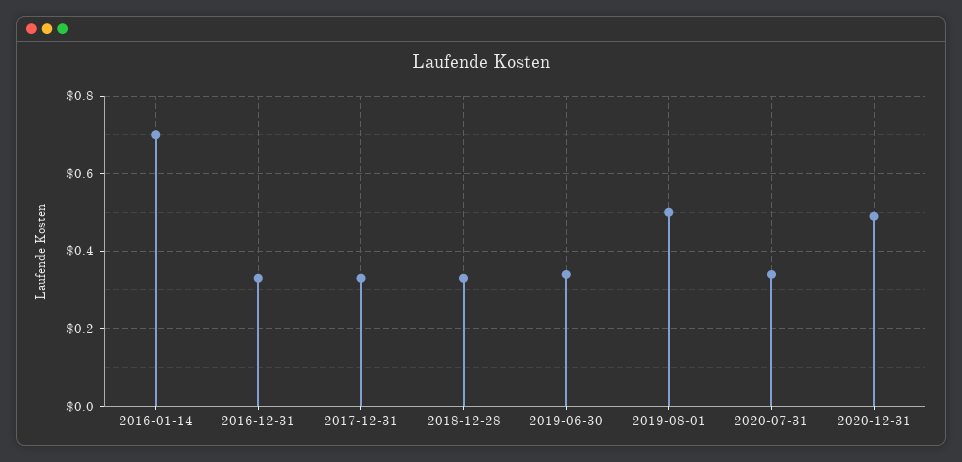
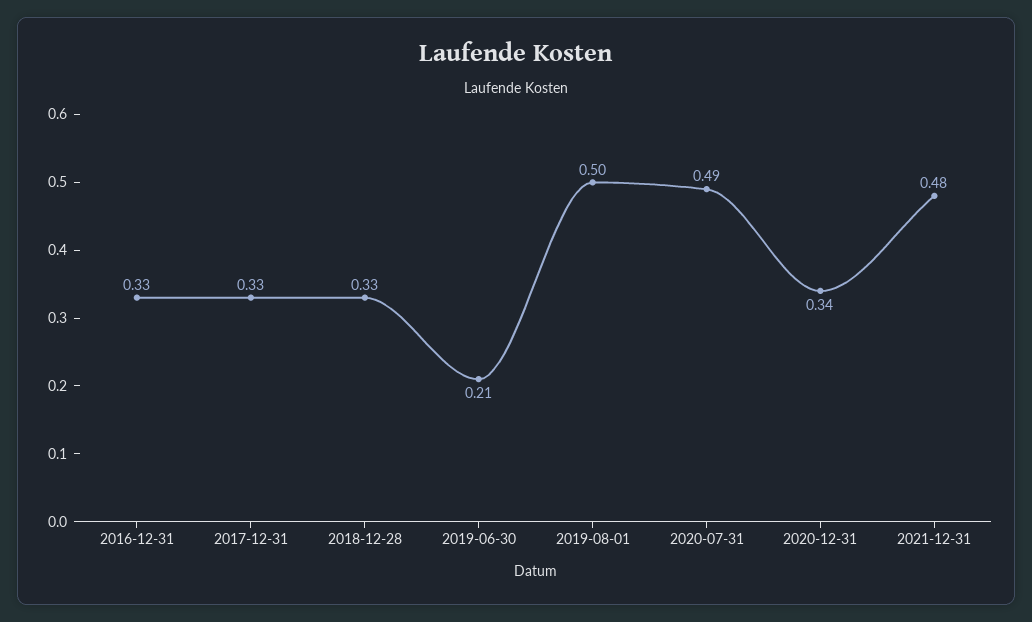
2016-01-14: 0.7 -> none
2019-06-30: 0.35 -> 0.21
2020-07-31: 0.35 -> 0.49
2020-12-31: 0.5 -> 0.34
2021-12-31: none -> 0.48

